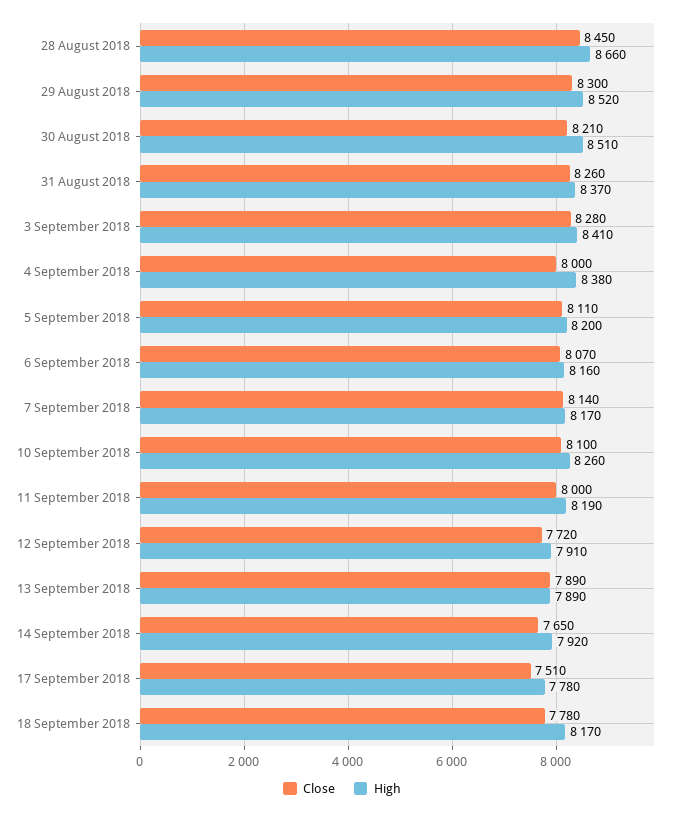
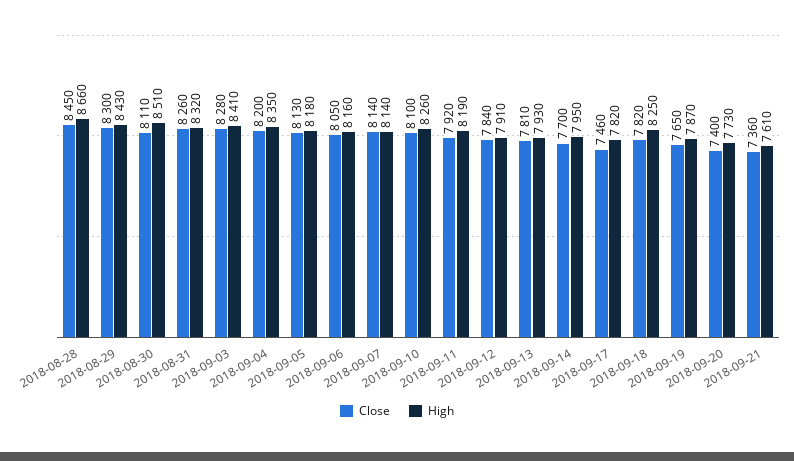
High, 29 August 2018: 8520 -> 8430
Close, 30 August 2018: 8210 -> 8110
High, 31 August 2018: 8370 -> 8320
Close, 4 September 2018: 8000 -> 8200
High, 4 September 2018: 8380 -> 8350
Close, 5 September 2018: 8110 -> 8130
High, 5 September 2018: 8200 -> 8180
Close, 6 September 2018: 8070 -> 8050
High, 7 September 2018: 8170 -> 8140
Close, 11 September 2018: 8000 -> 7920
Close, 12 September 2018: 7720 -> 7840
Close, 13 September 2018: 7890 -> 7810
High, 13 September 2018: 7890 -> 7930
Close, 14 September 2018: 7650 -> 7700
High, 14 September 2018: 7920 -> 7950
Close, 17 September 2018: 7510 -> 7460
High, 17 September 2018: 7780 -> 7820
Close, 18 September 2018: 7780 -> 7820
High, 18 September 2018: 8170 -> 8250
Close, 2018-09-19: none -> 7650
High, 2018-09-19: none -> 7870
Close, 2018-09-20: none -> 7400
High, 2018-09-20: none -> 7730
Close, 2018-09-21: none -> 7360
High, 2018-09-21: none -> 7610

